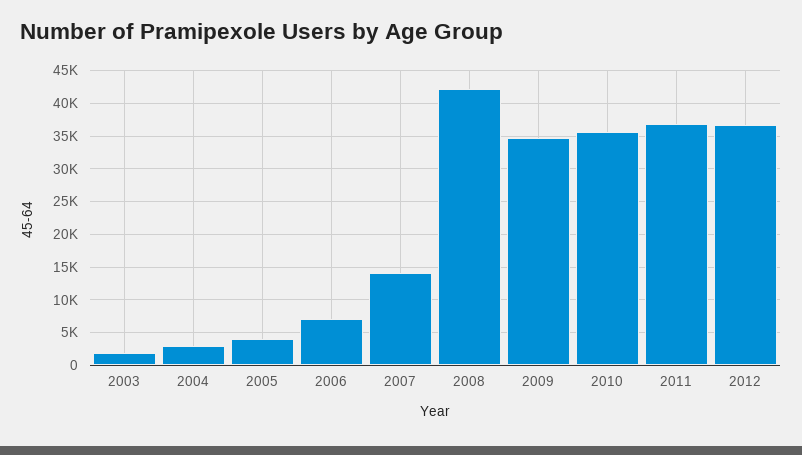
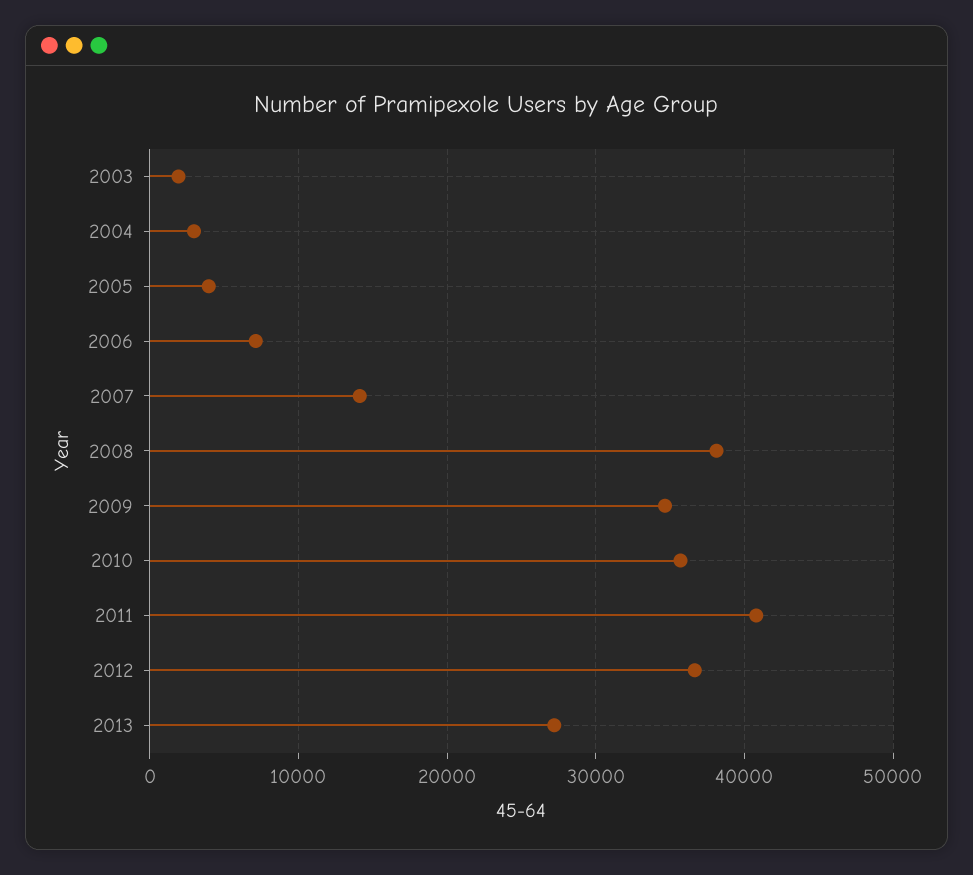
2008: 42000 -> 38000
2011: 37000 -> 41000
2013: none -> 27000

